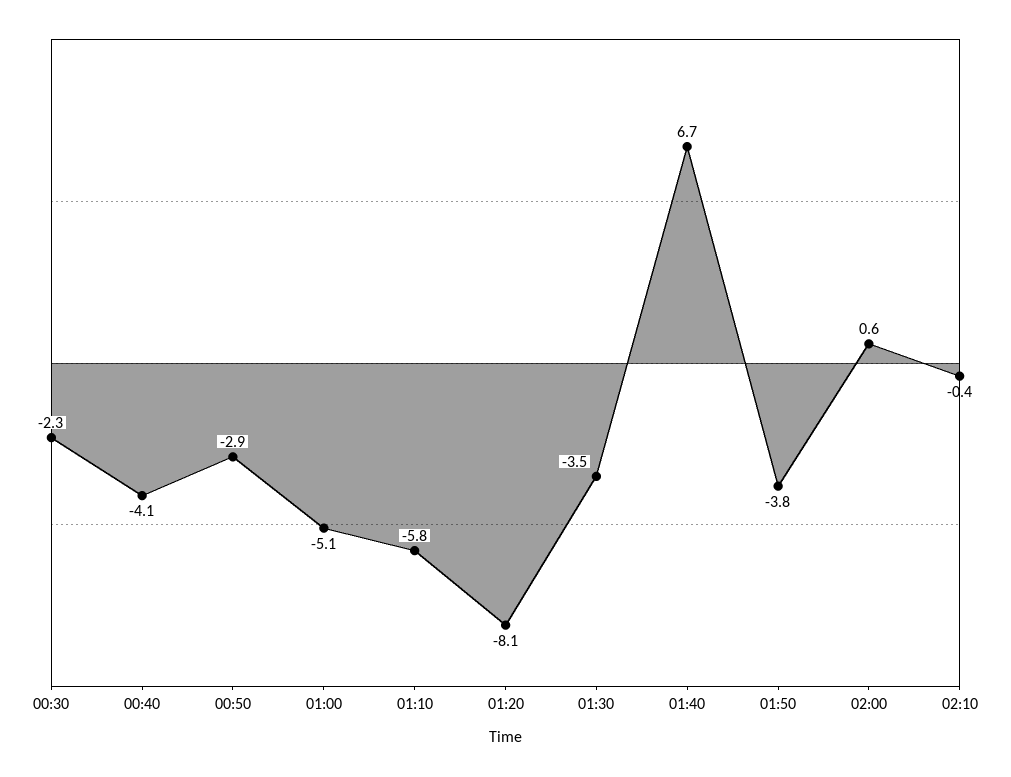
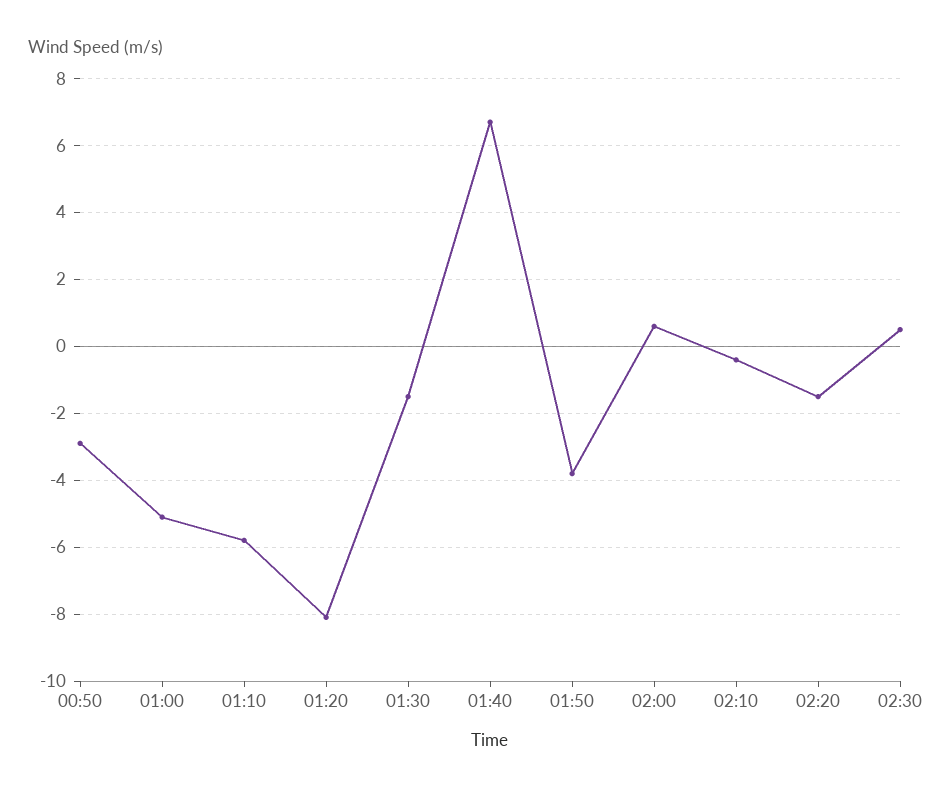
00:30: -2.3 -> none
00:40: -4.1 -> none
01:30: -3.5 -> -1.5
02:20: none -> -1.5
02:30: none -> 0.5

